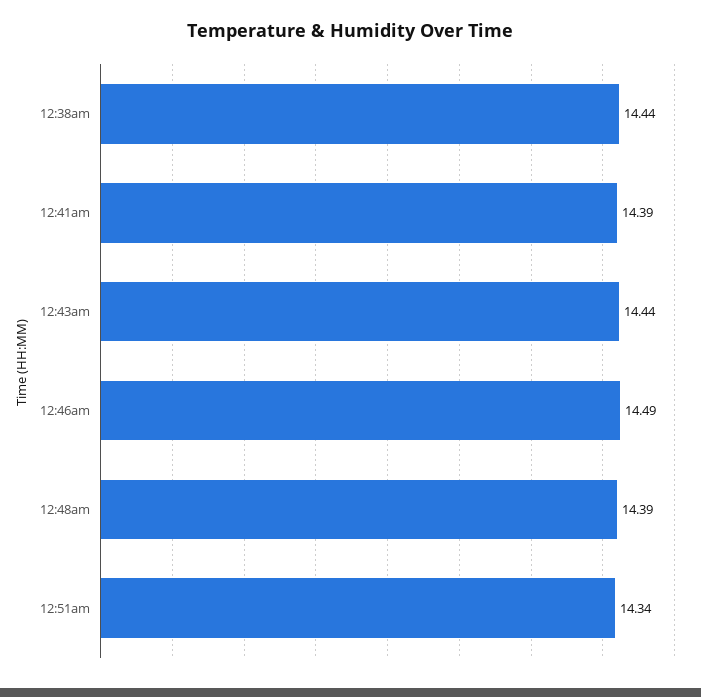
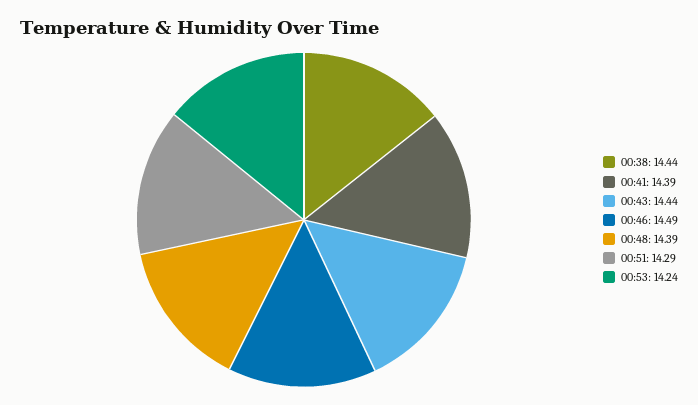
12:51am: 14.34 -> 14.29
00:53: none -> 14.24

